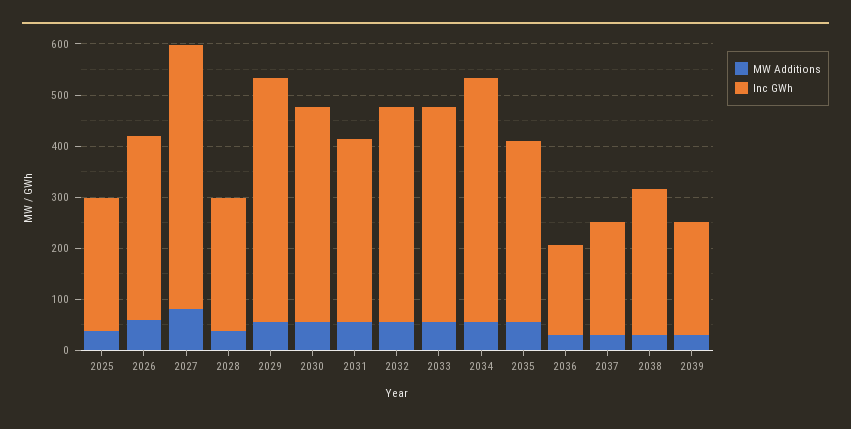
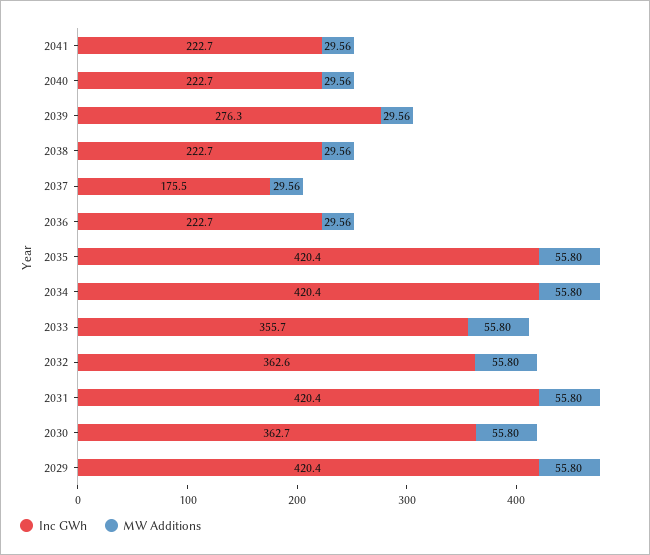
MW Additions, 2025: 40 -> none
Inc GWh, 2025: 260 -> none
MW Additions, 2026: 60 -> none
Inc GWh, 2026: 360 -> none
MW Additions, 2027: 80 -> none
Inc GWh, 2027: 520 -> none
MW Additions, 2028: 40 -> none
Inc GWh, 2028: 260 -> none
Inc GWh, 2029: 480 -> 420.4
Inc GWh, 2030: 420 -> 362.7
Inc GWh, 2031: 360 -> 420.4
Inc GWh, 2032: 420 -> 362.6
Inc GWh, 2033: 420 -> 355.7
Inc GWh, 2034: 480 -> 420.4
Inc GWh, 2035: 360 -> 420.4
Inc GWh, 2036: 180 -> 222.7
Inc GWh, 2037: 220 -> 175.5
Inc GWh, 2038: 280 -> 222.7
Inc GWh, 2039: 220 -> 276.3
Inc GWh, 2041: none -> 222.7
MW Additions, 2041: none -> 29.56
Inc GWh, 2040: none -> 222.7
MW Additions, 2040: none -> 29.56

